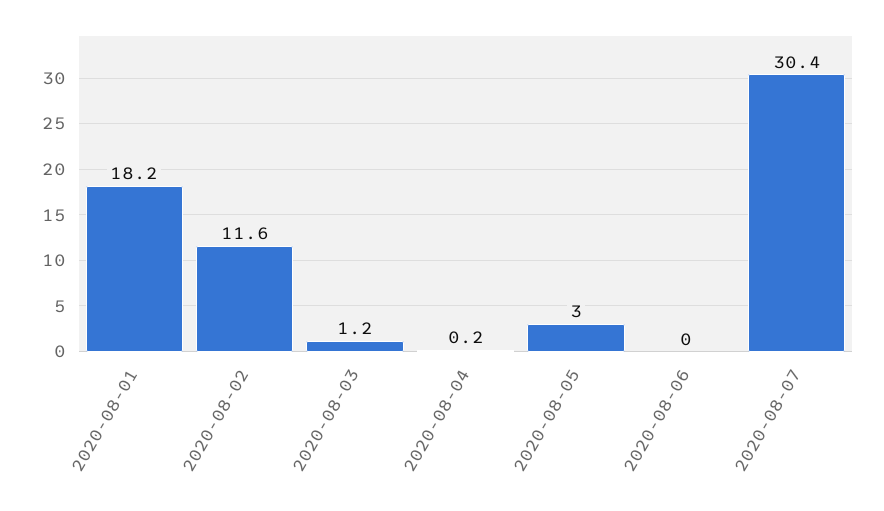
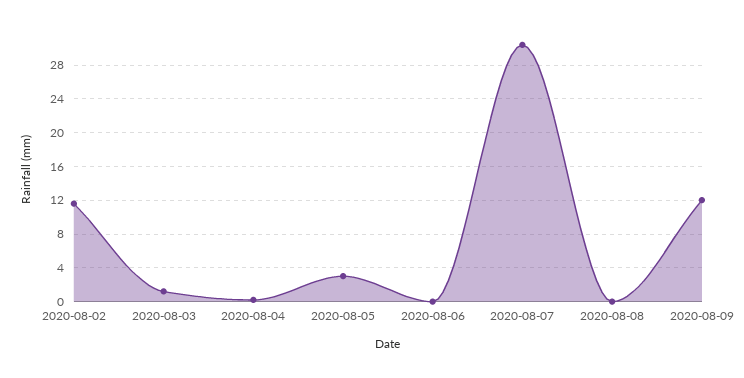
2020-08-01: 18.2 -> none
2020-08-08: none -> 0
2020-08-09: none -> 12

